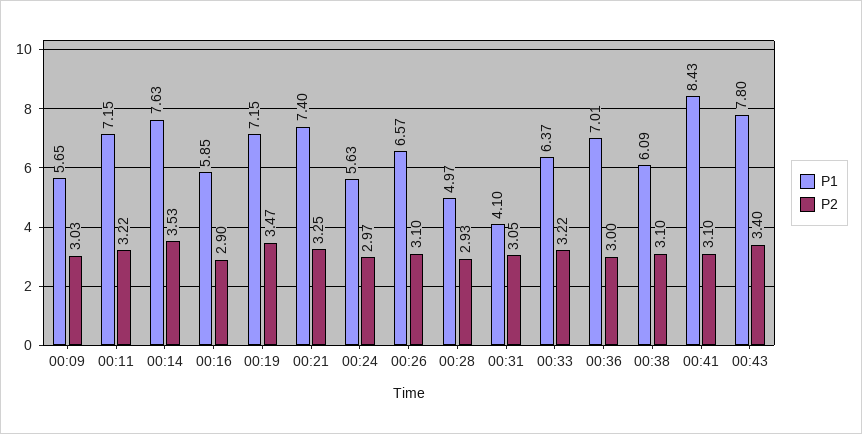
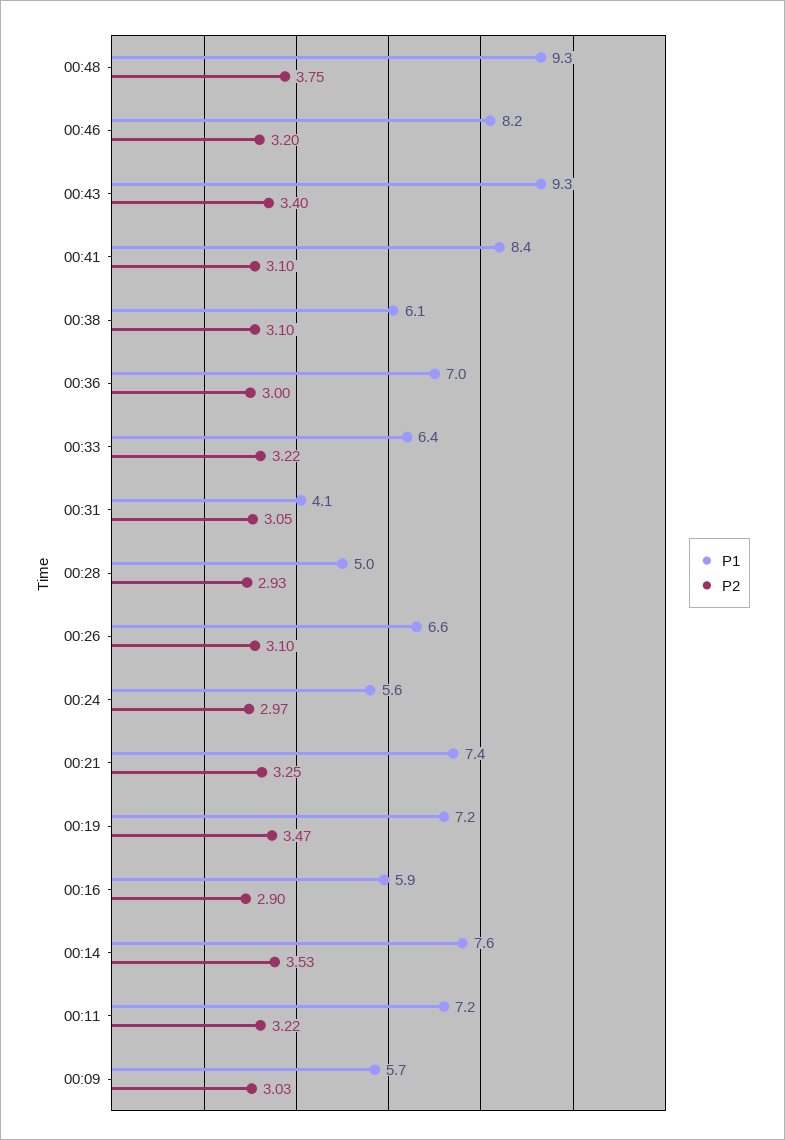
P1, 00:43: 7.8 -> 9.3
P1, 00:48: none -> 9.3
P2, 00:48: none -> 3.75
P1, 00:46: none -> 8.2
P2, 00:46: none -> 3.2

